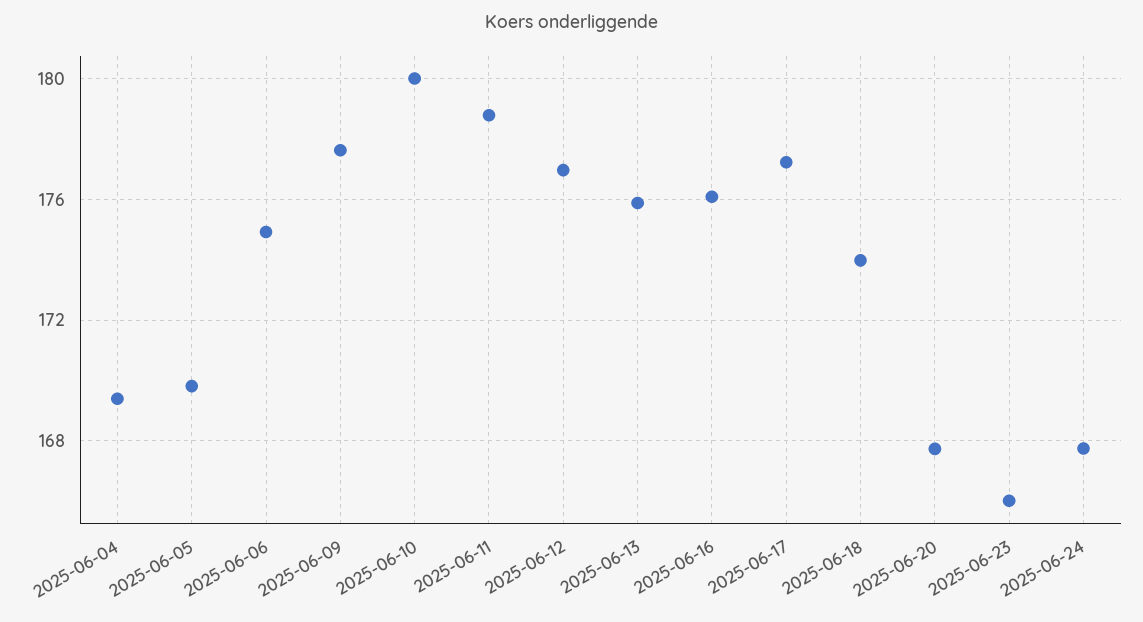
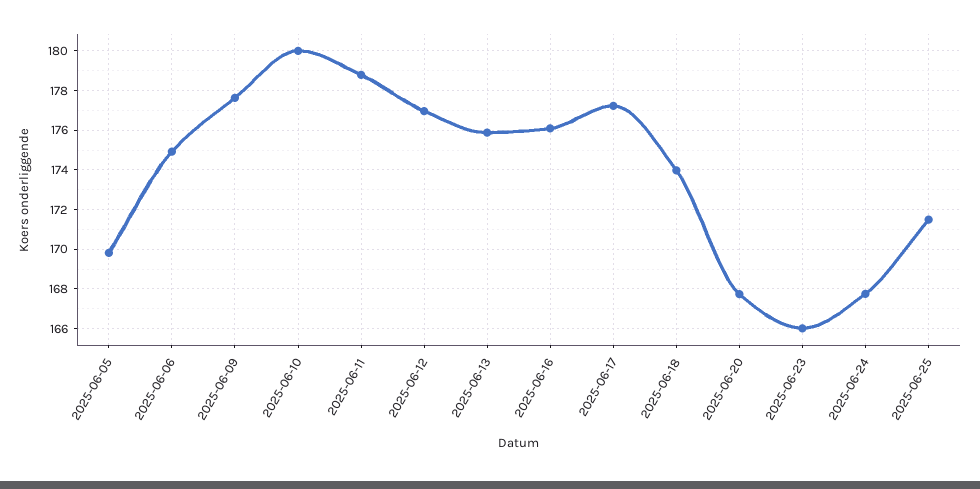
2025-06-04: 169.5 -> none
2025-06-25: none -> 171.5

